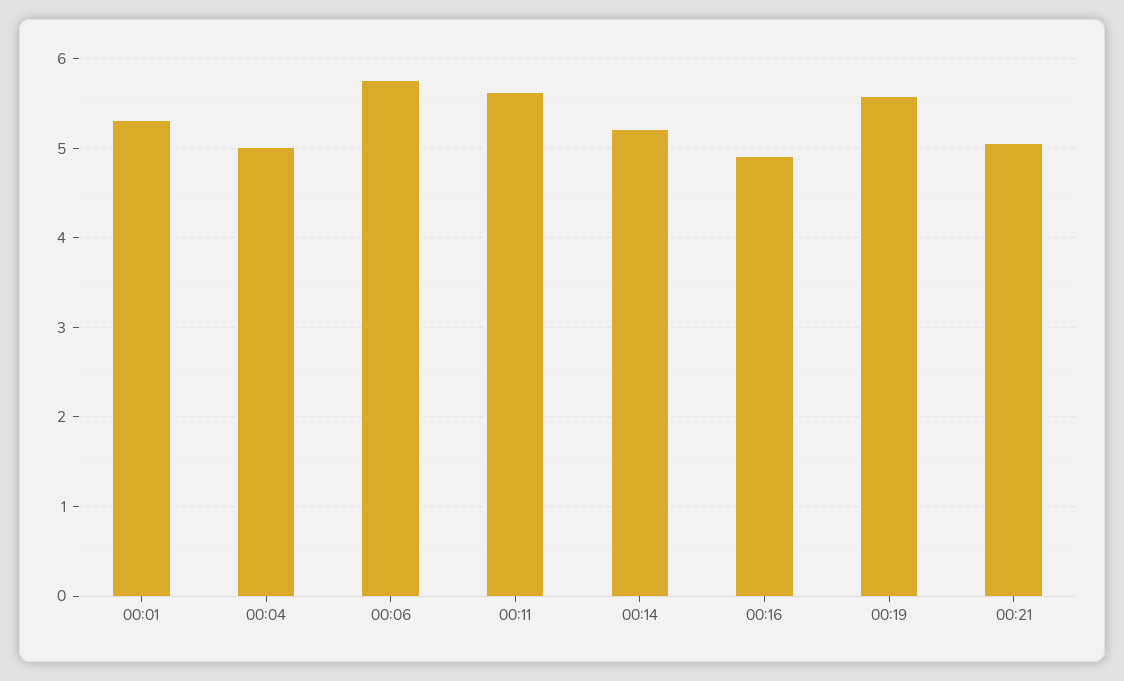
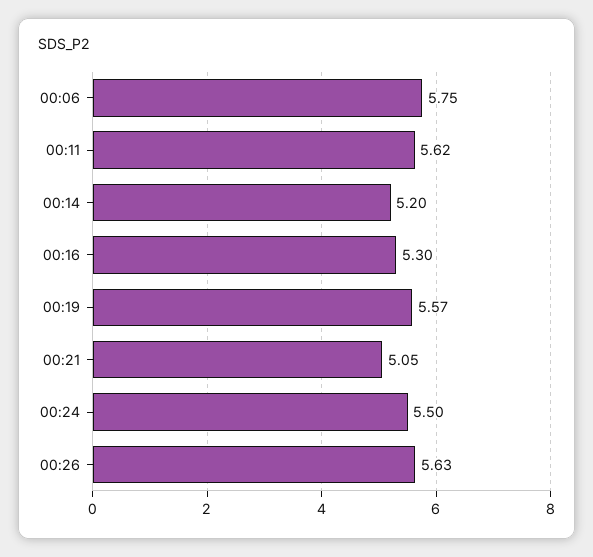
00:01: 5.3 -> none
00:04: 5 -> none
00:16: 4.9 -> 5.3
00:24: none -> 5.5
00:26: none -> 5.63

